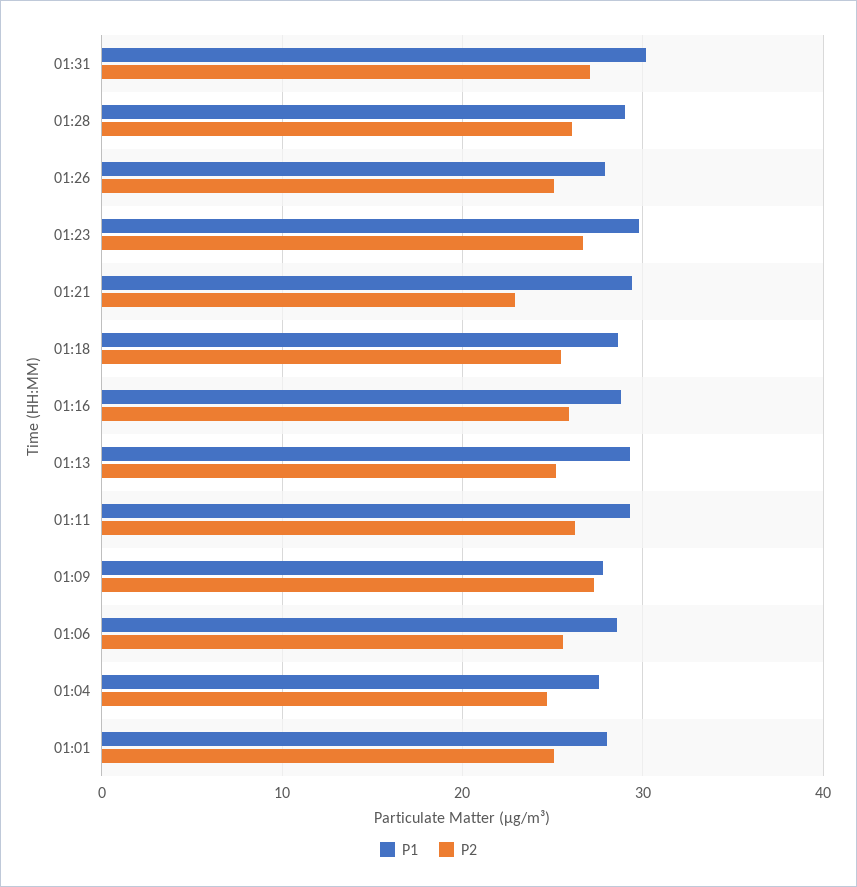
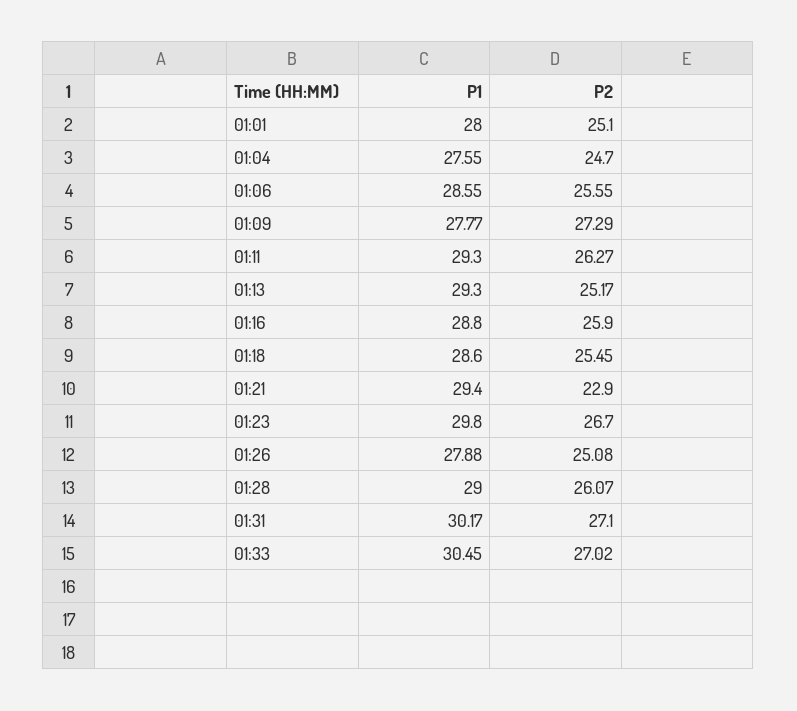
P1, 01:33: none -> 30.45
P2, 01:33: none -> 27.02

